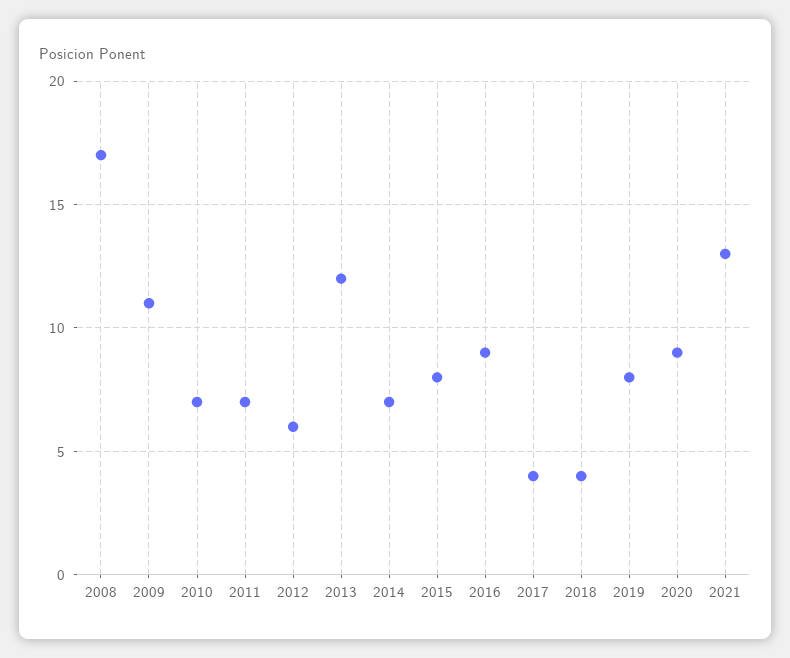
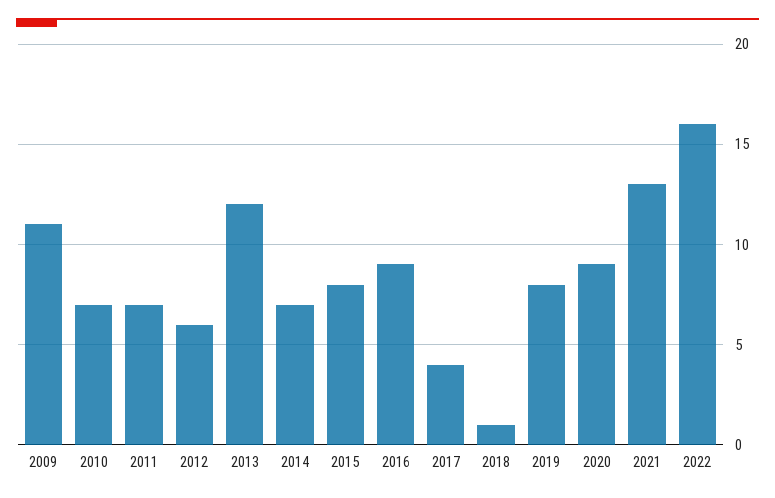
2008: 17 -> none
2018: 4 -> 1
2022: none -> 16

